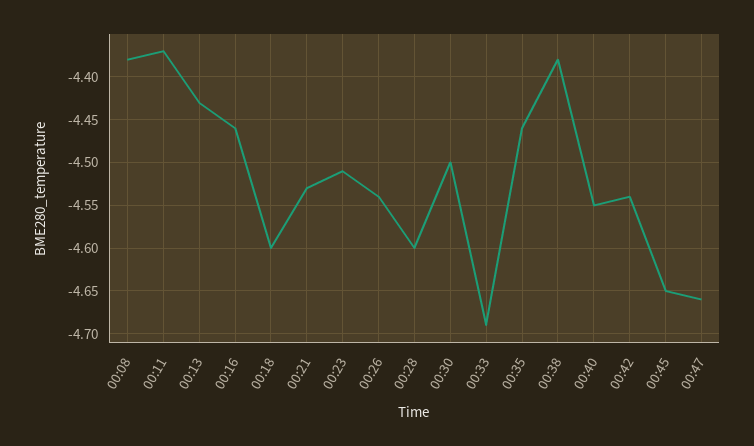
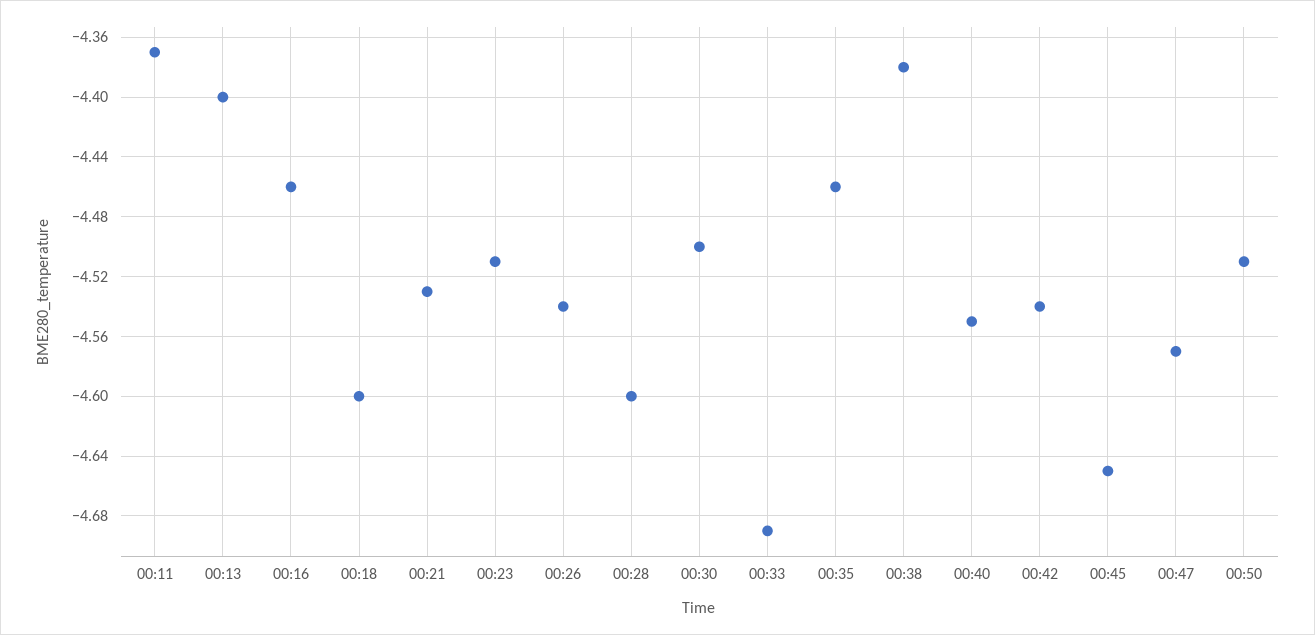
00:08: -4.38 -> none
00:13: -4.43 -> -4.4
00:47: -4.66 -> -4.57
00:50: none -> -4.51

